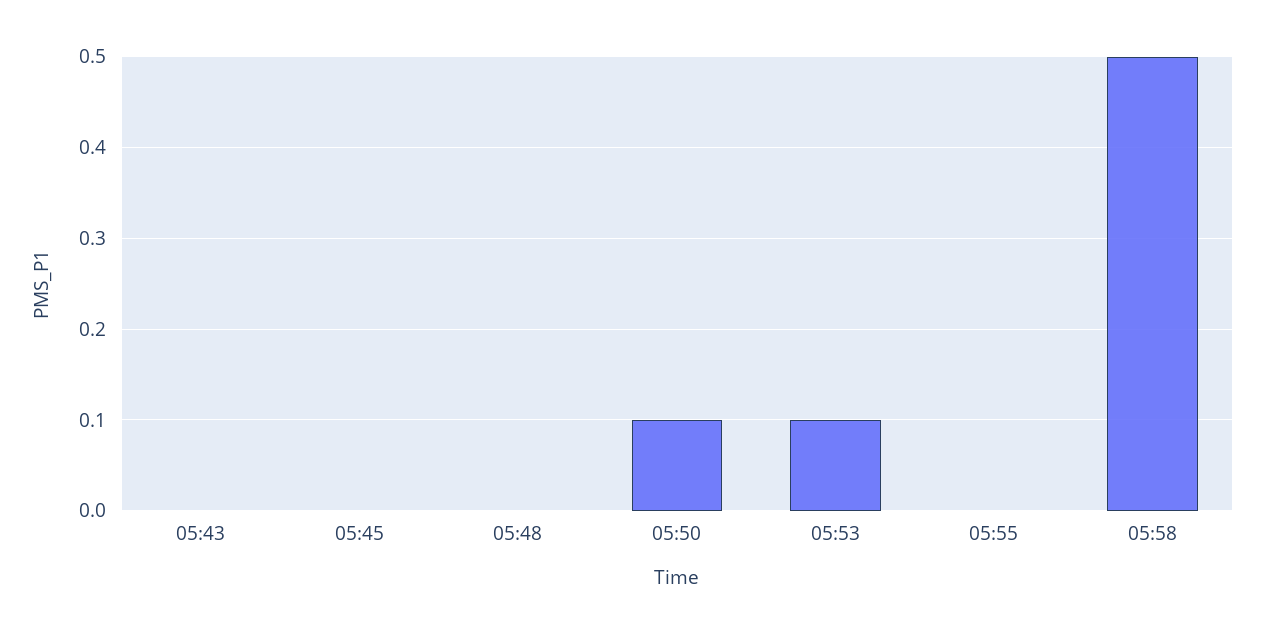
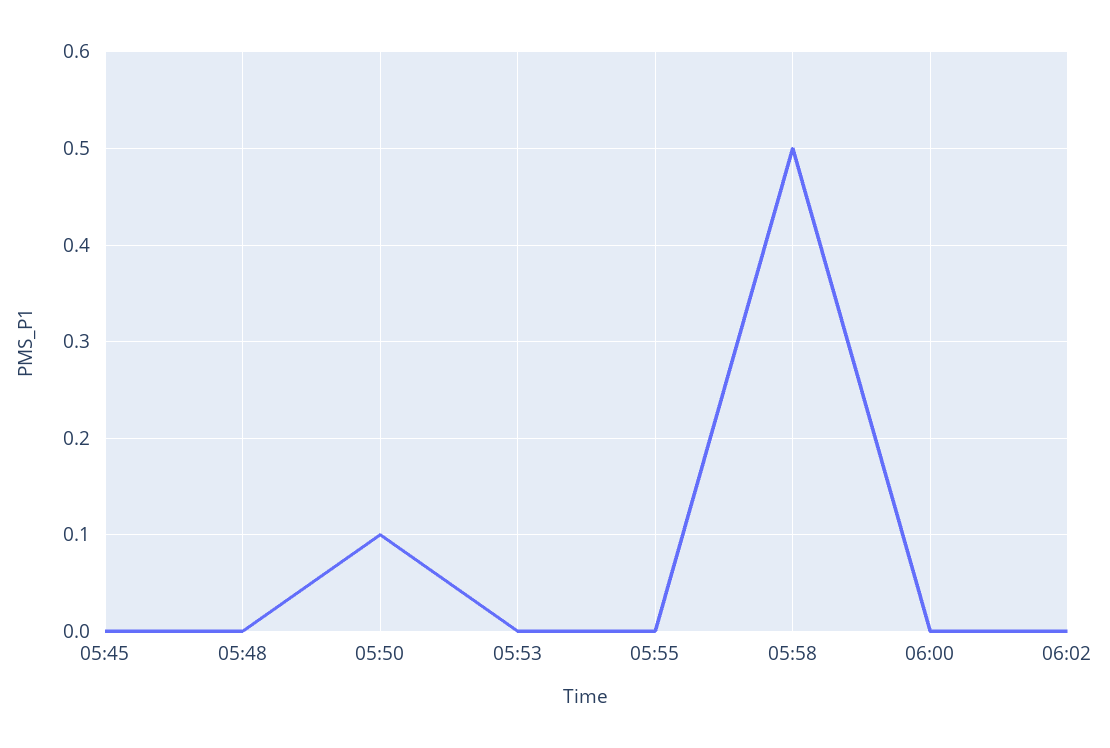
05:43: 0 -> none
05:53: 0.1 -> 0
06:00: none -> 0
06:02: none -> 0

